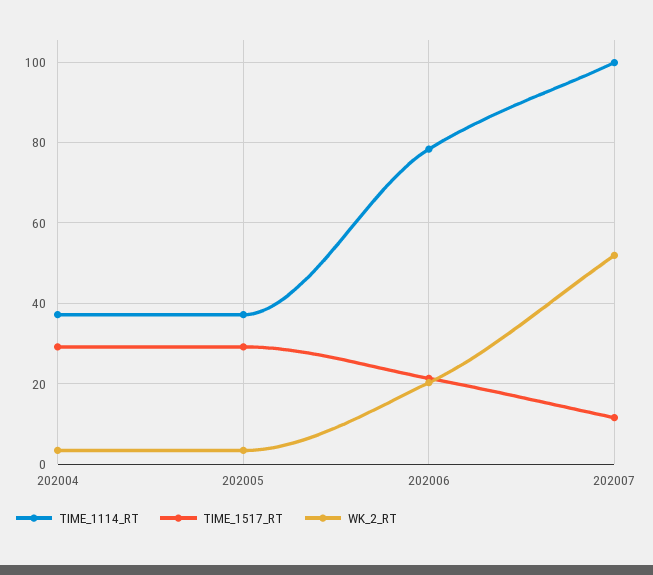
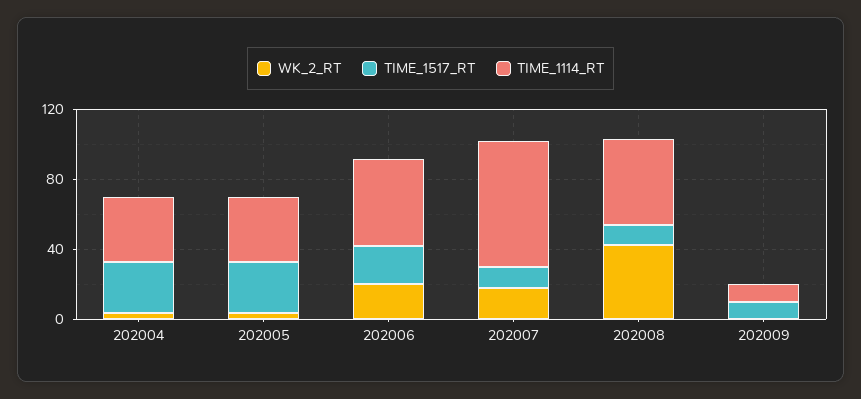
TIME_1114_RT, 202006: 78 -> 50
TIME_1114_RT, 202007: 100 -> 70
WK_2_RT, 202007: 52 -> 20
WK_2_RT, 202008: none -> 40
TIME_1517_RT, 202008: none -> 10
TIME_1114_RT, 202008: none -> 50
WK_2_RT, 202009: none -> 0
TIME_1517_RT, 202009: none -> 10
TIME_1114_RT, 202009: none -> 10

